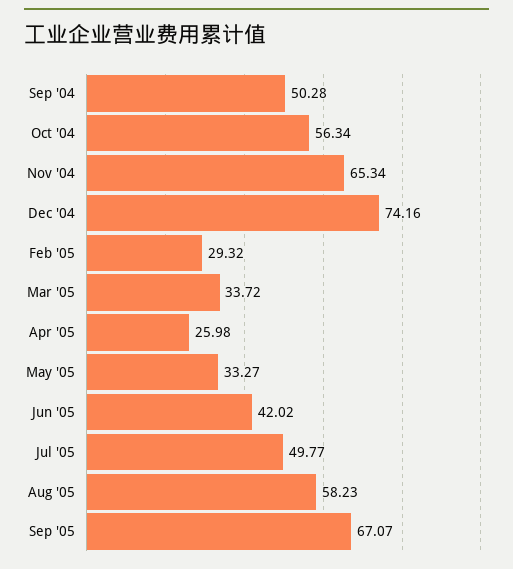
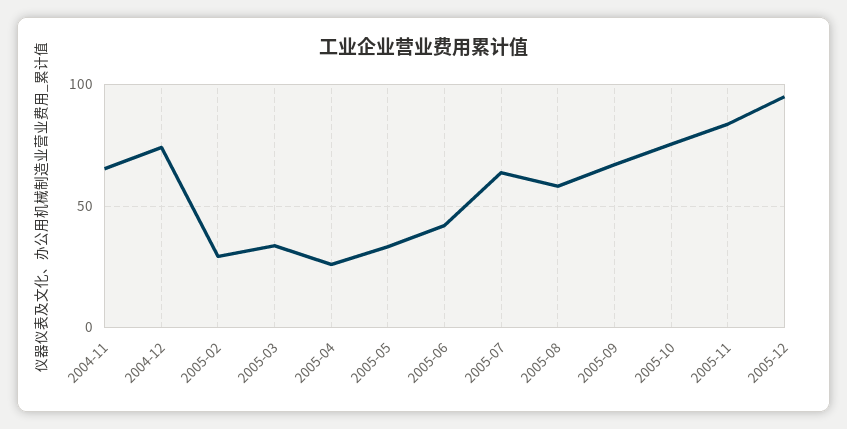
Sep '04: 50.28 -> none
Oct '04: 56.34 -> none
Jul '05: 49.77 -> 65
2005-10: none -> 75
2005-11: none -> 85
2005-12: none -> 95

